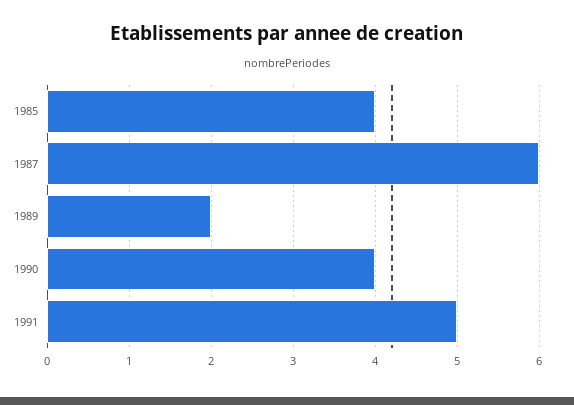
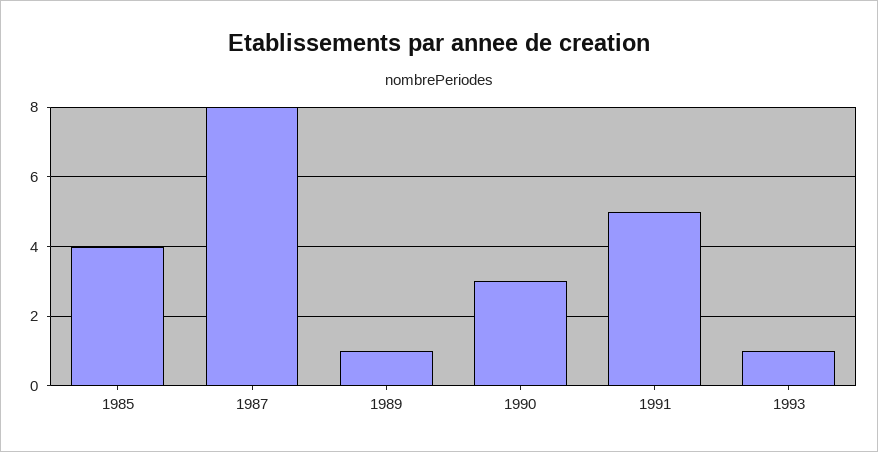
1987: 6 -> 8
1989: 2 -> 1
1990: 4 -> 3
1993: none -> 1

